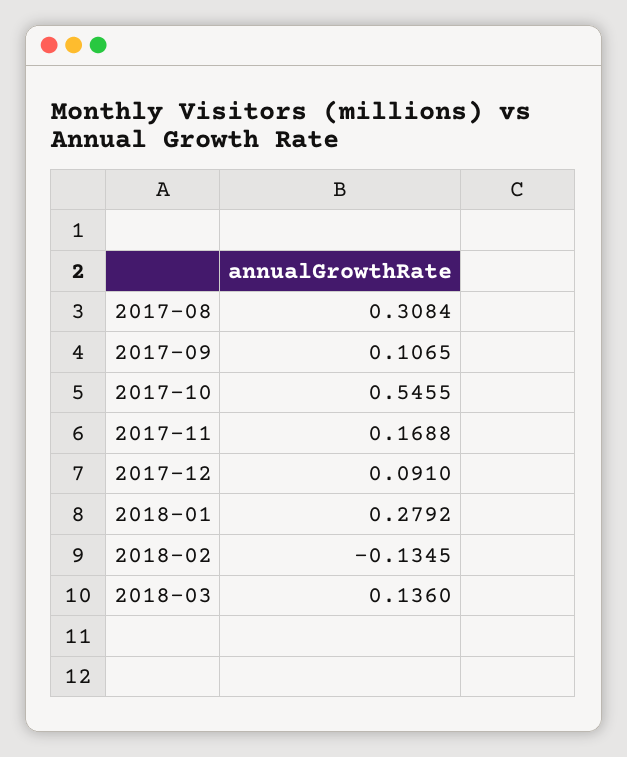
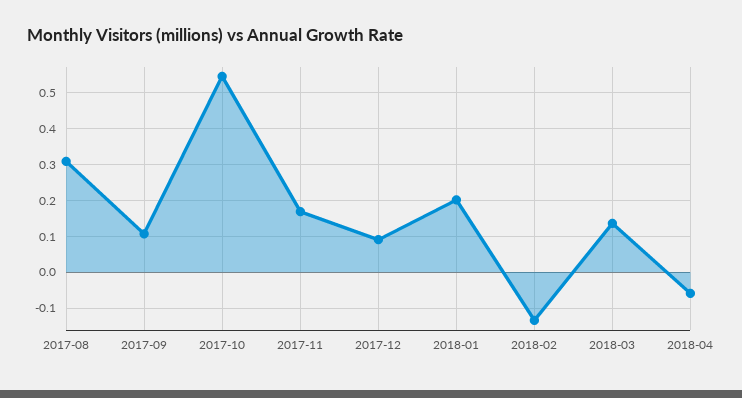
2018-01: 0.2792 -> 0.2
2018-04: none -> -0.06

